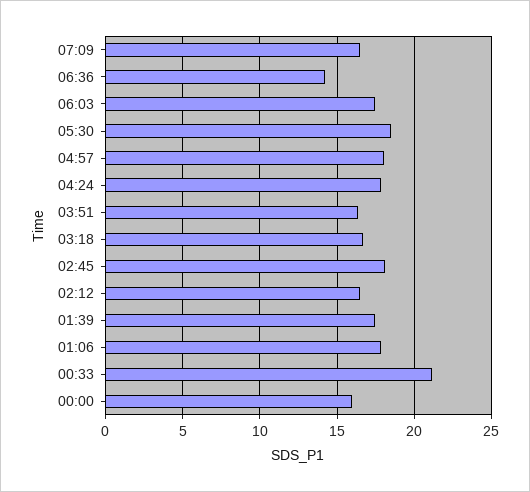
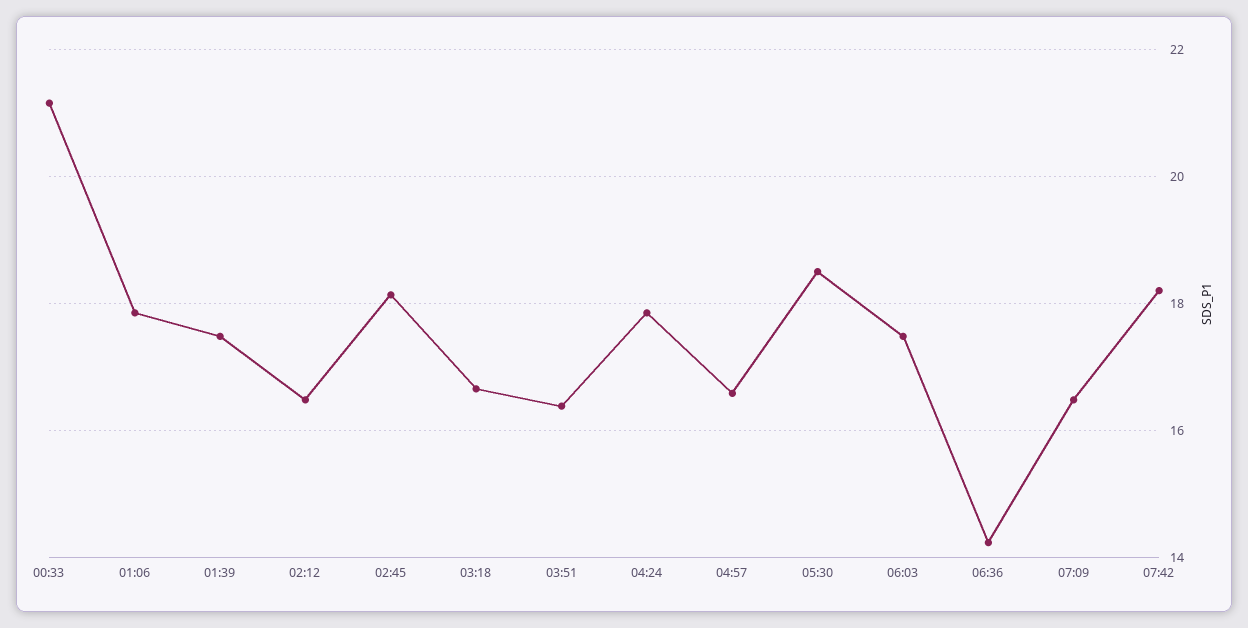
04:57: 18 -> 16.6
00:00: 16 -> none
07:42: none -> 18.2

